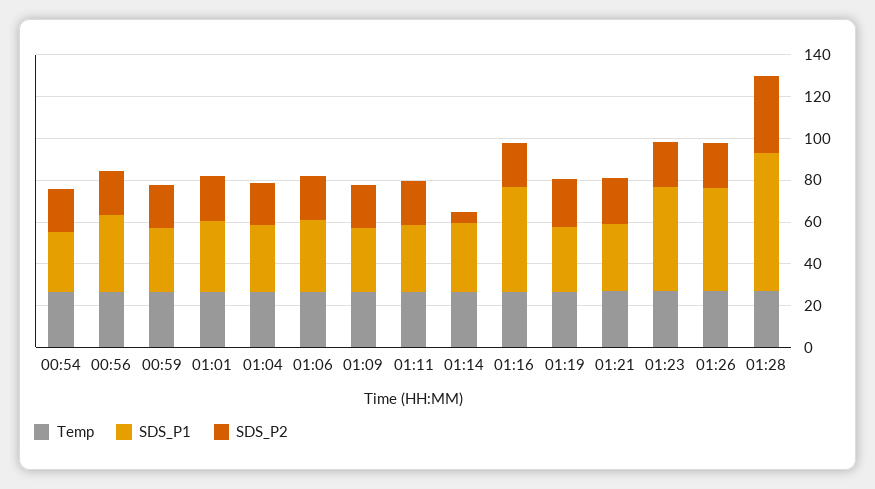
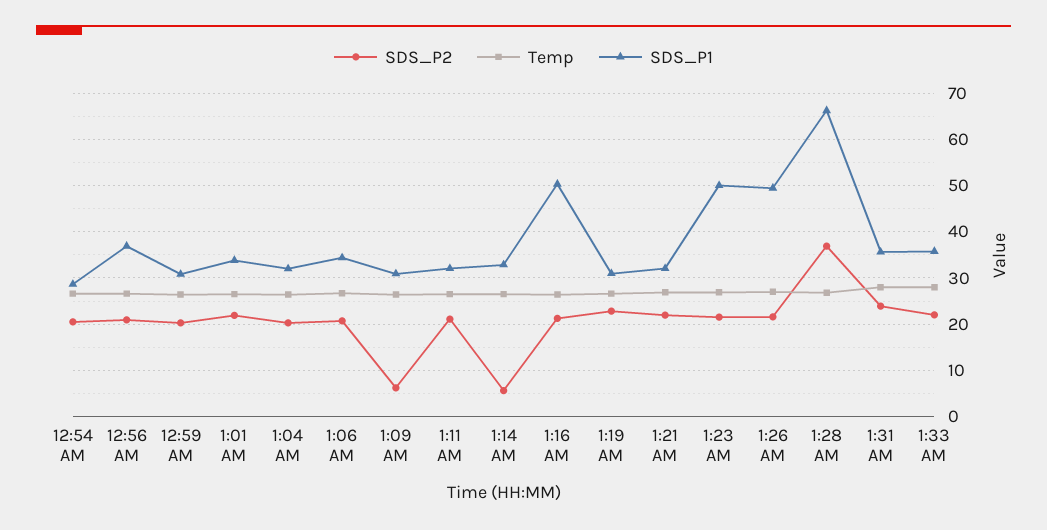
SDS_P2, 01:09: 20 -> 6
SDS_P2, 1:31 AM: none -> 24
Temp, 1:31 AM: none -> 28
SDS_P1, 1:31 AM: none -> 36
SDS_P2, 1:33 AM: none -> 22
Temp, 1:33 AM: none -> 28
SDS_P1, 1:33 AM: none -> 36

